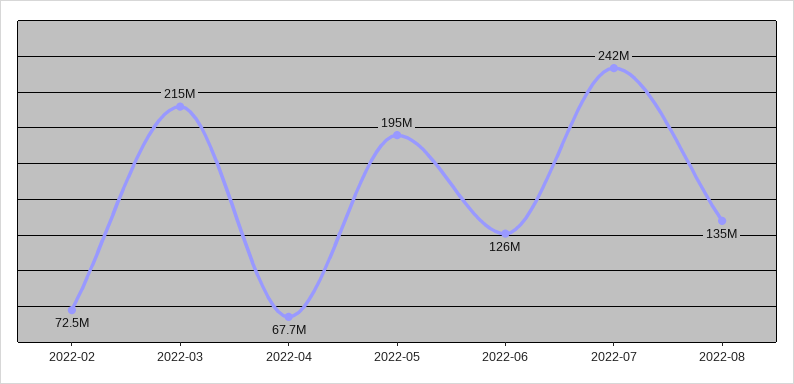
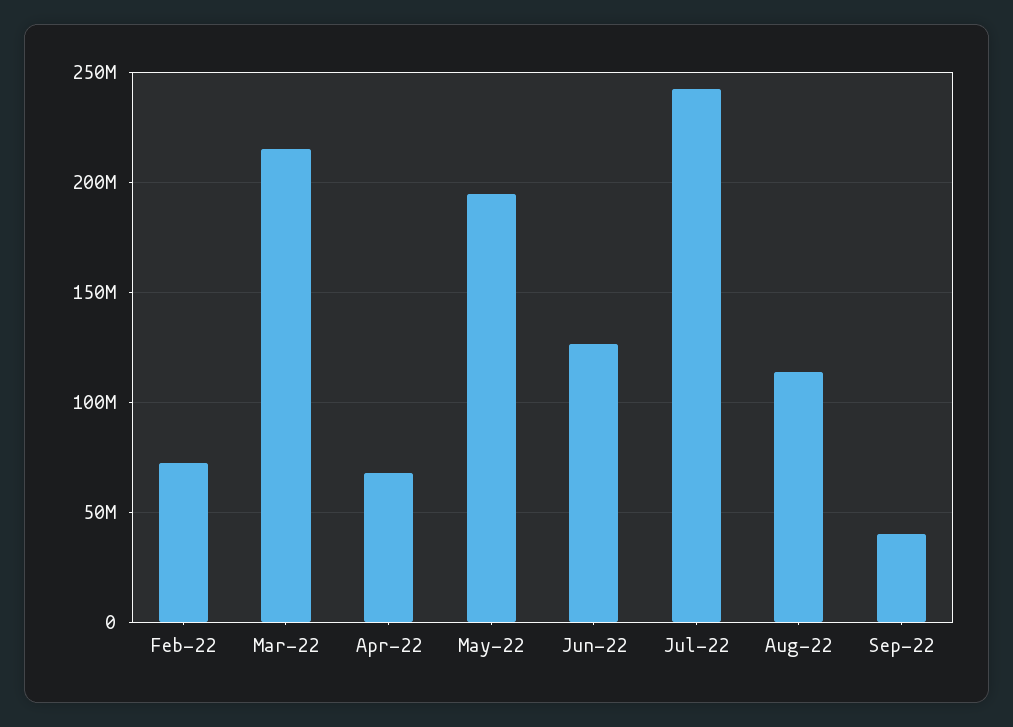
2022-08: 135000000 -> 115000000
Sep-22: none -> 40000000

